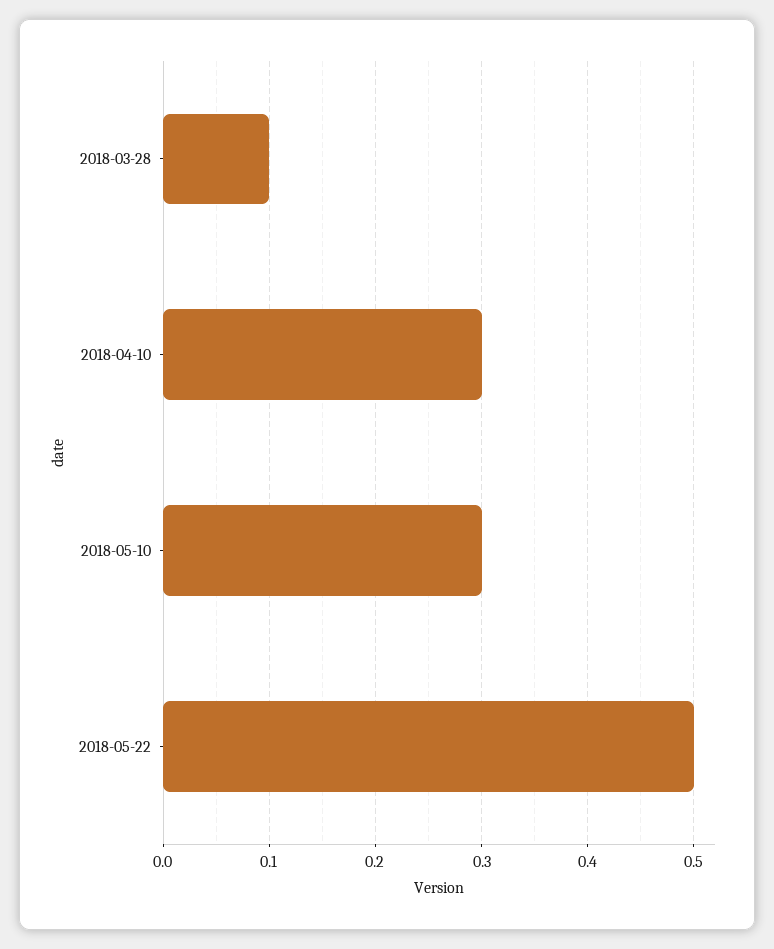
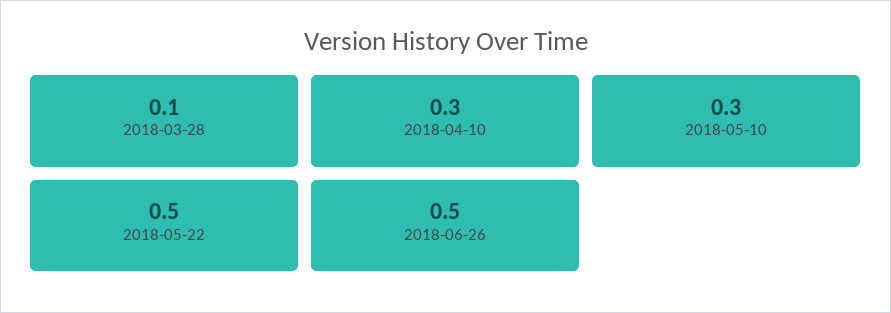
2018-06-26: none -> 0.5

